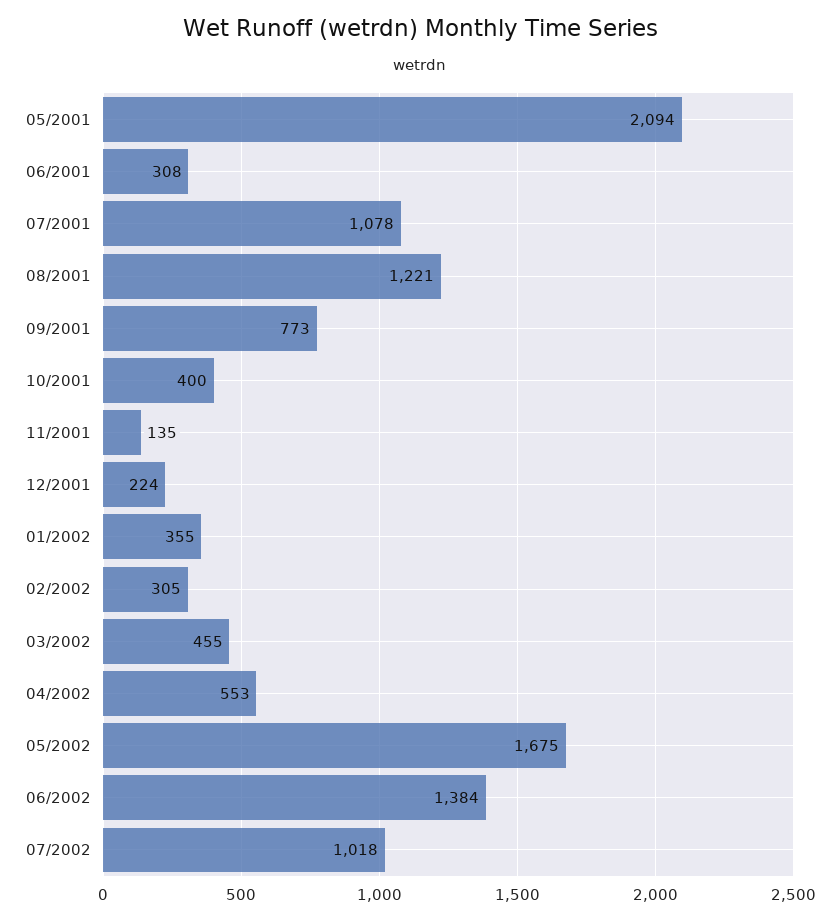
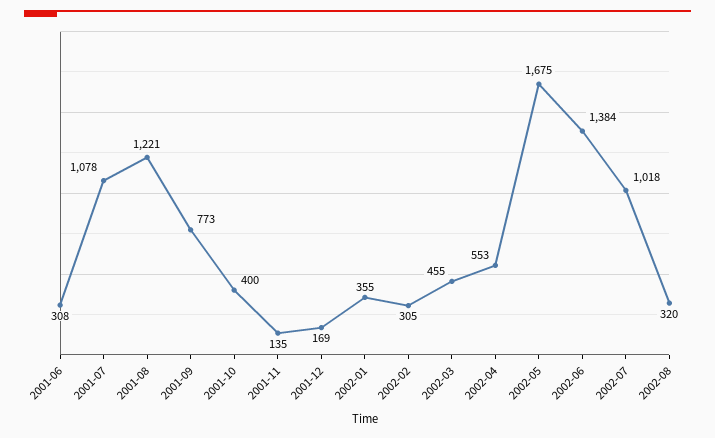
05/2001: 2094 -> none
12/2001: 224 -> 169
2002-08: none -> 320

